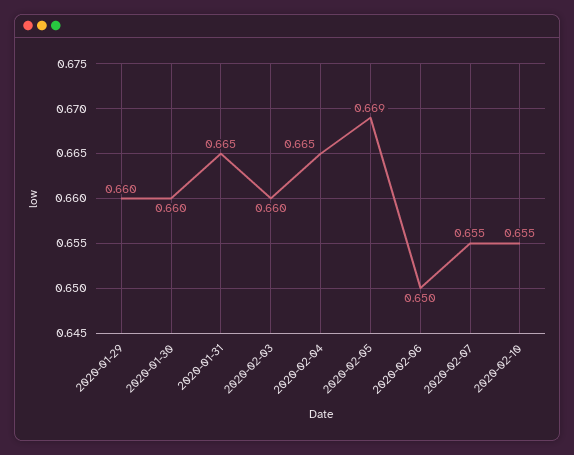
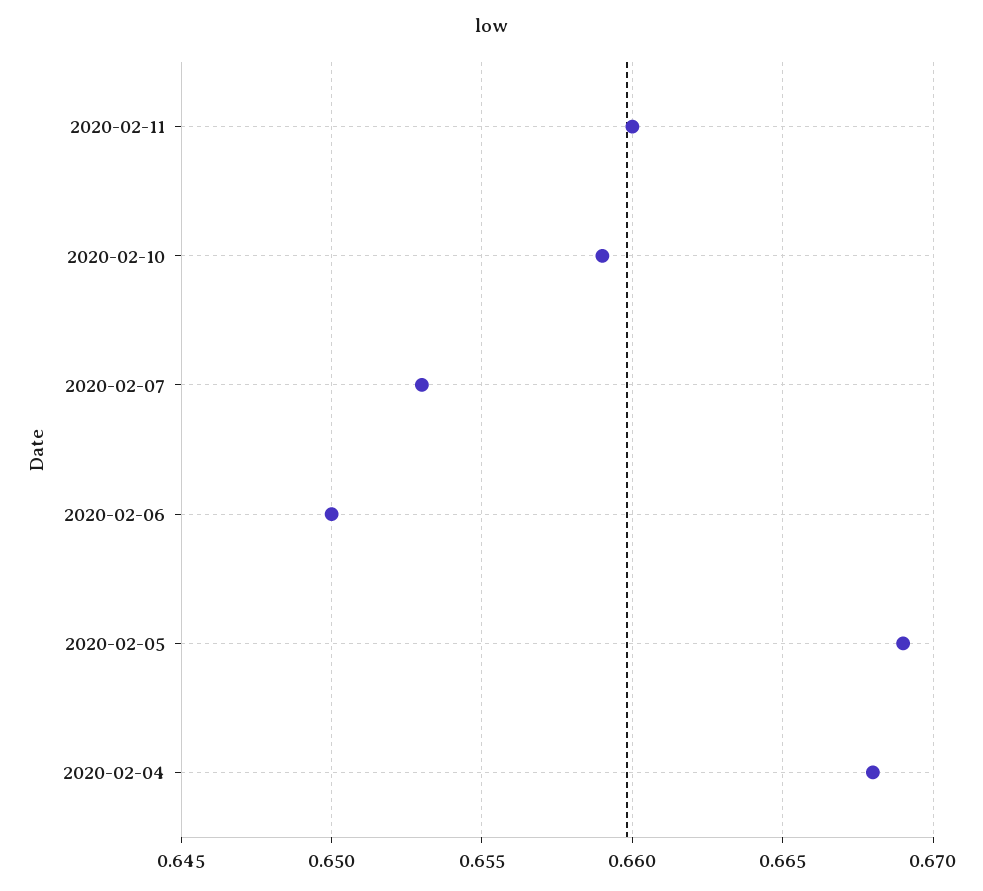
2020-01-29: 0.66 -> none
2020-01-30: 0.66 -> none
2020-01-31: 0.665 -> none
2020-02-03: 0.66 -> none
2020-02-04: 0.665 -> 0.668
2020-02-07: 0.655 -> 0.653
2020-02-10: 0.655 -> 0.659
2020-02-11: none -> 0.66

